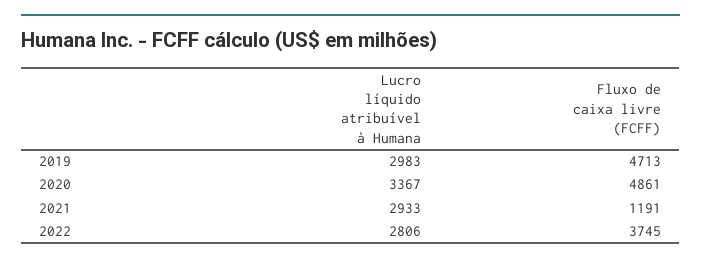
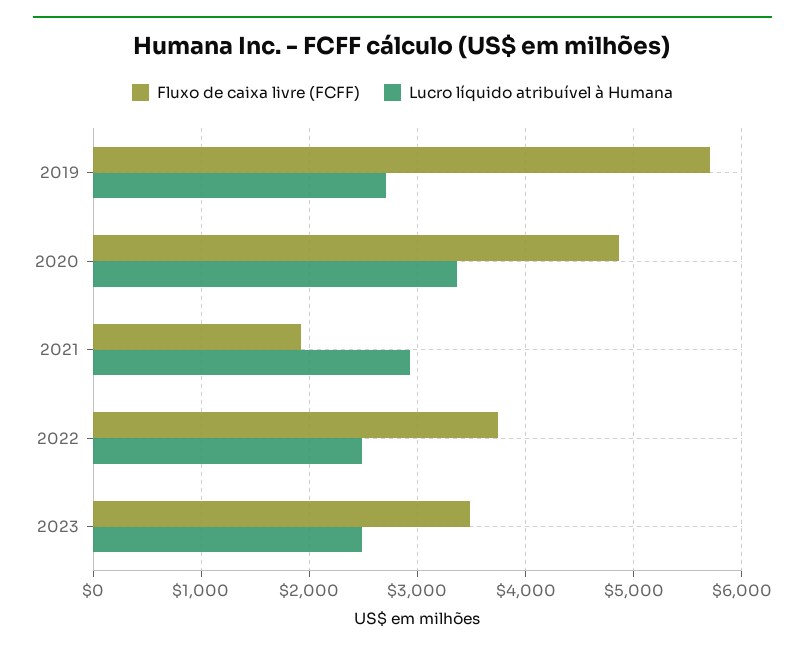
Lucro líquido atribuível à Humana, 2019: 2983 -> 2700
Fluxo de caixa livre (FCFF), 2019: 4713 -> 5700
Fluxo de caixa livre (FCFF), 2021: 1191 -> 1900
Lucro líquido atribuível à Humana, 2022: 2806 -> 2500
Fluxo de caixa livre (FCFF), 2023: none -> 3500
Lucro líquido atribuível à Humana, 2023: none -> 2500

